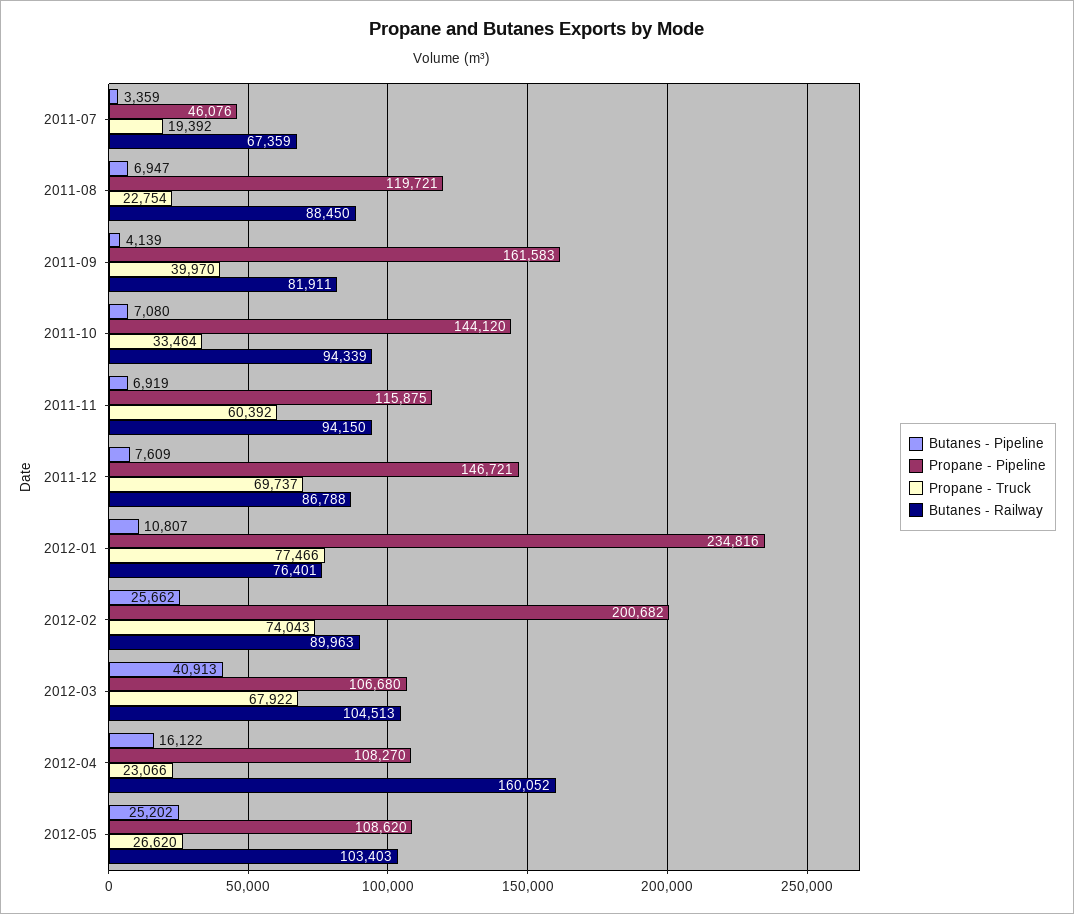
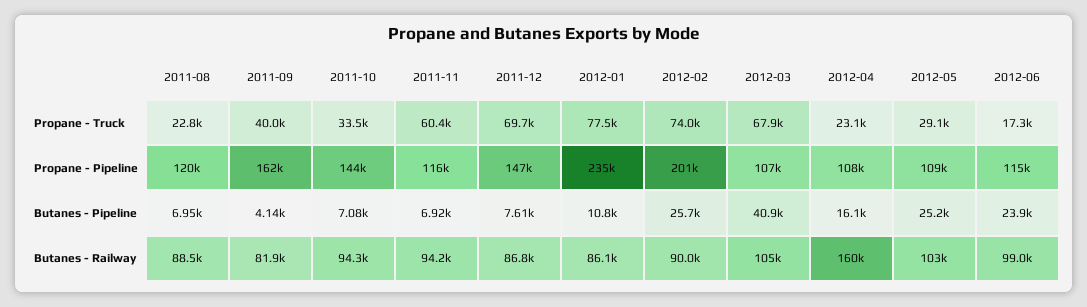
Butanes - Pipeline, 2011-07: 3359 -> none
Propane - Pipeline, 2011-07: 46076 -> none
Propane - Truck, 2011-07: 19392 -> none
Butanes - Railway, 2011-07: 67359 -> none
Butanes - Railway, 2012-01: 76401 -> 86100
Propane - Truck, 2012-05: 26620 -> 29100
Propane - Truck, 2012-06: none -> 17300
Propane - Pipeline, 2012-06: none -> 115000
Butanes - Pipeline, 2012-06: none -> 23900
Butanes - Railway, 2012-06: none -> 99000

